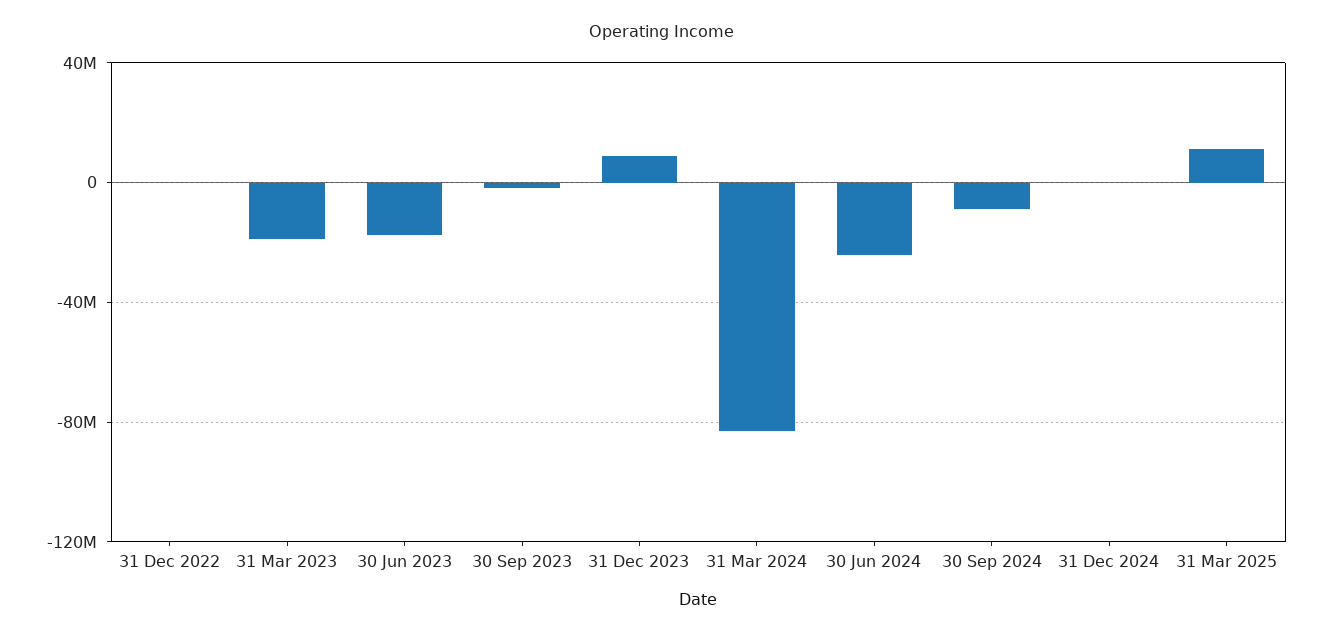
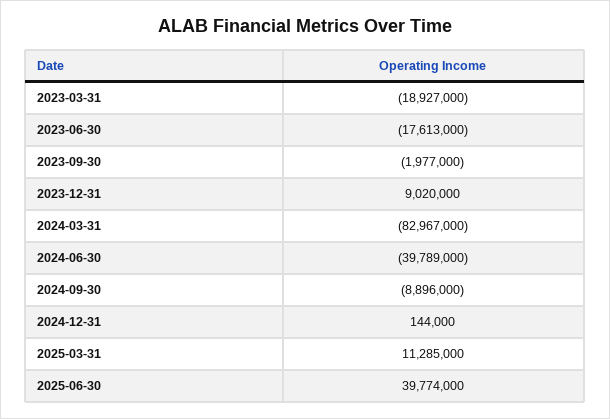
31 Dec 2022: 0 -> none
30 Jun 2024: -25000000 -> -39789000
2025-06-30: none -> 39774000

